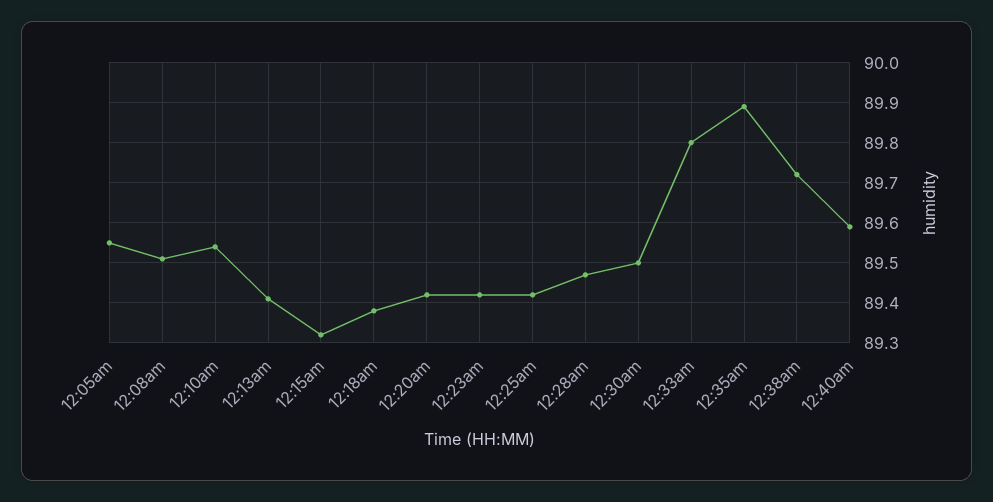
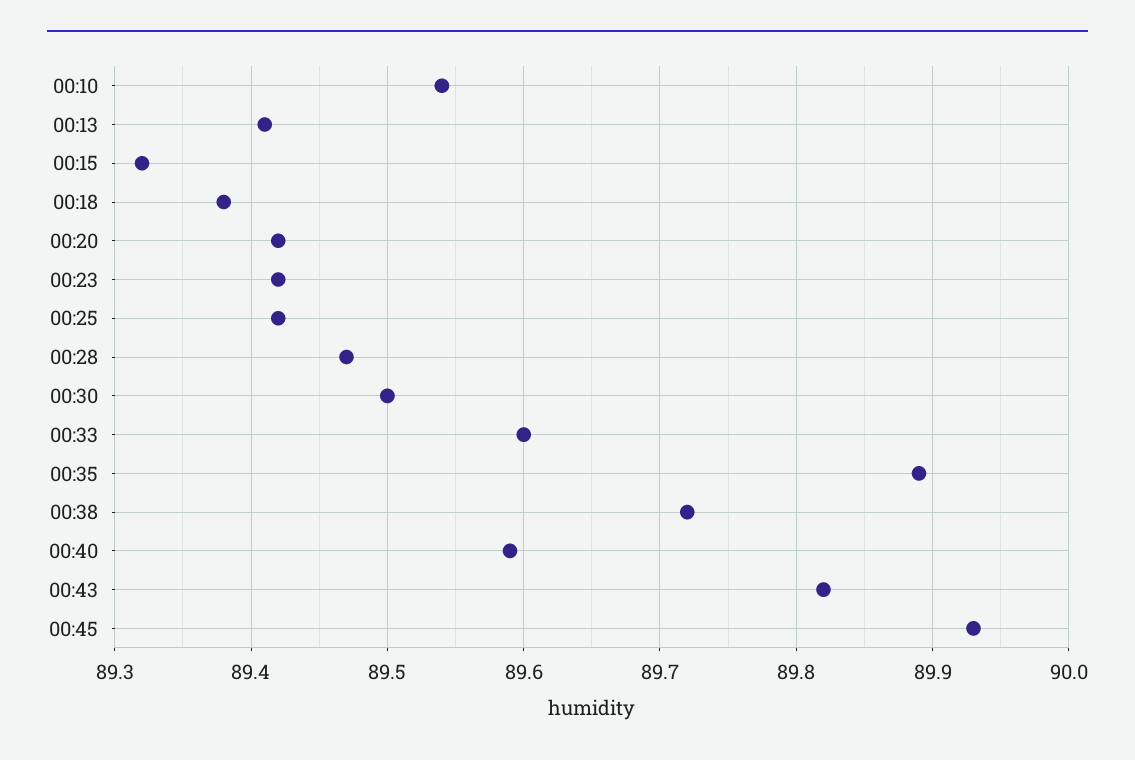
12:05am: 89.55 -> none
12:08am: 89.5 -> none
12:33am: 89.8 -> 89.6
00:43: none -> 89.82
00:45: none -> 89.93

